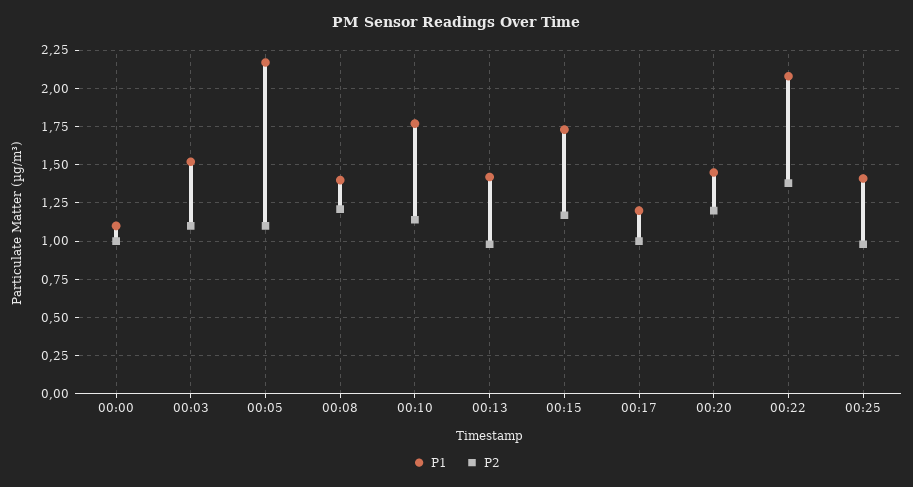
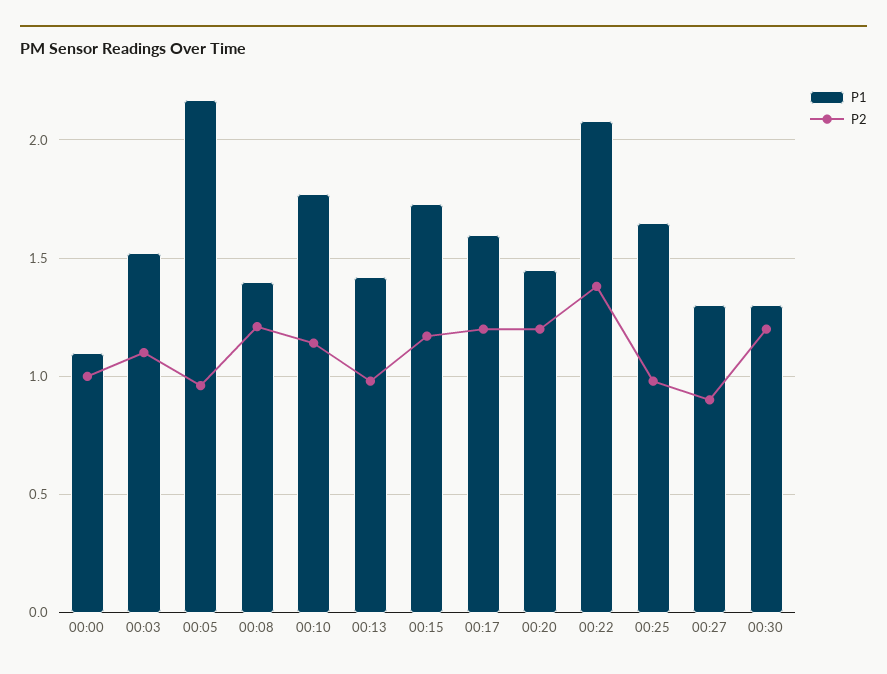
P2, 00:05: 1.1 -> 0.95
P1, 00:17: 1.2 -> 1.6
P2, 00:17: 1 -> 1.2
P1, 00:25: 1.4 -> 1.65
P1, 00:27: none -> 1.3
P2, 00:27: none -> 0.9
P1, 00:30: none -> 1.3
P2, 00:30: none -> 1.2

